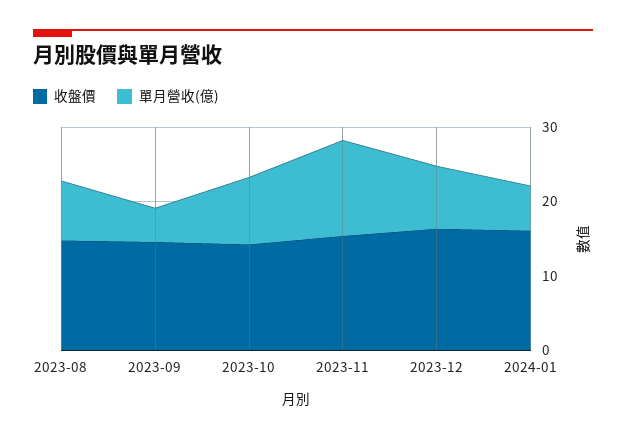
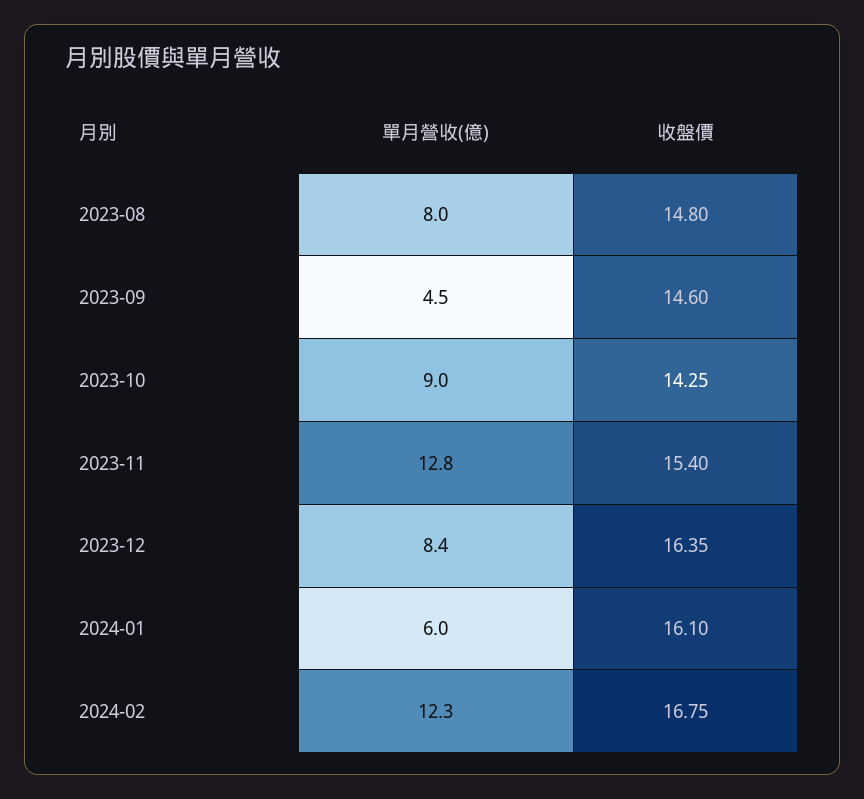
單月營收(億), 2024-02: none -> 12.3
收盤價, 2024-02: none -> 16.75

